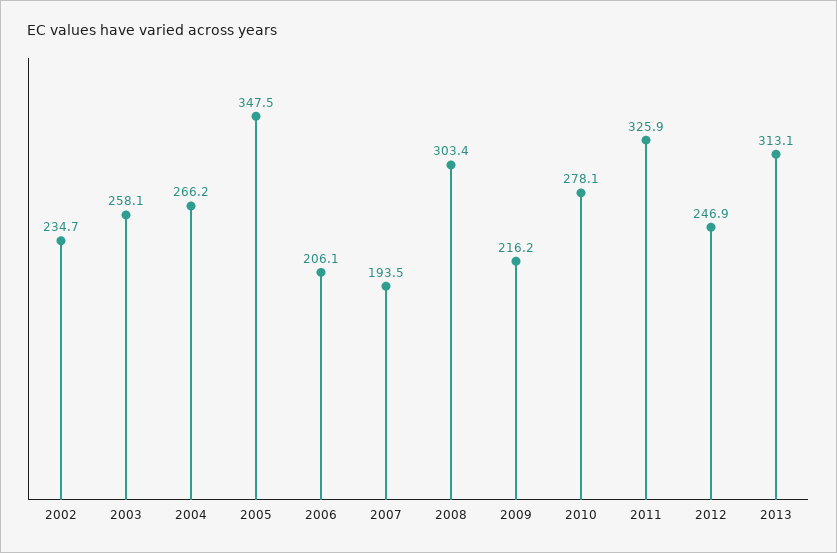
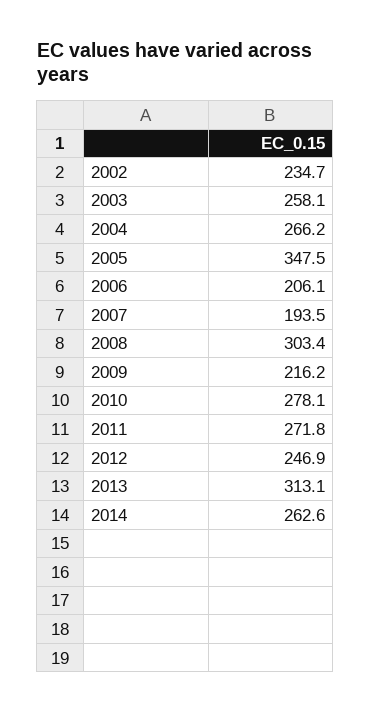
2011: 325.9 -> 271.8
2014: none -> 262.6

